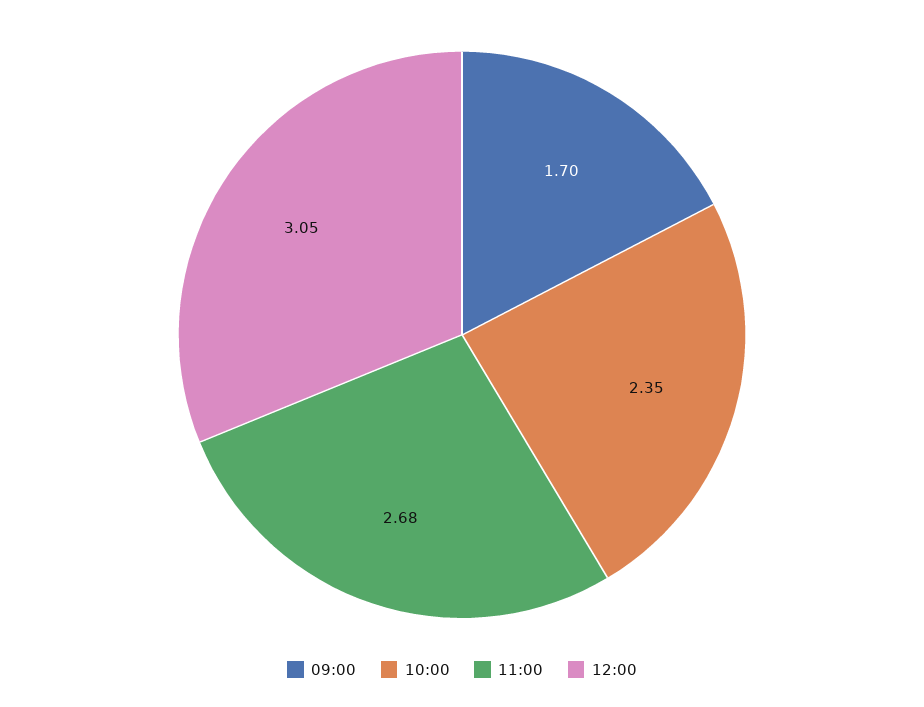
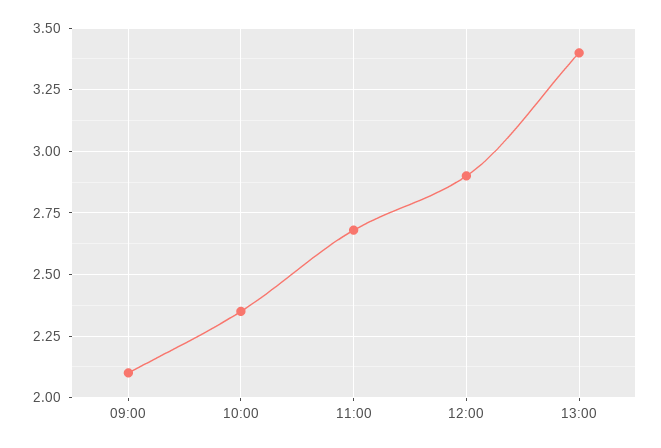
09:00: 1.7 -> 2.1
12:00: 3.05 -> 2.9
13:00: none -> 3.4

